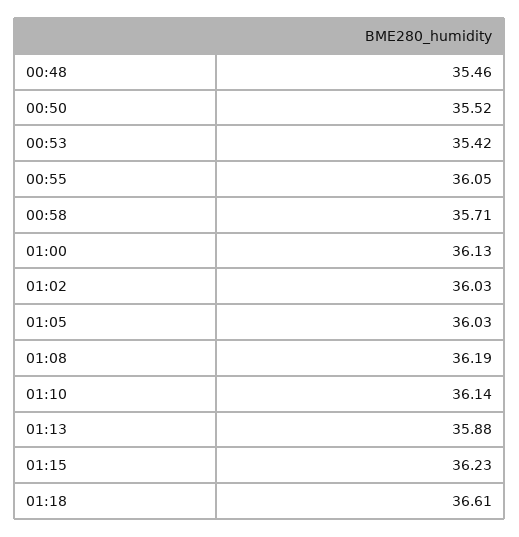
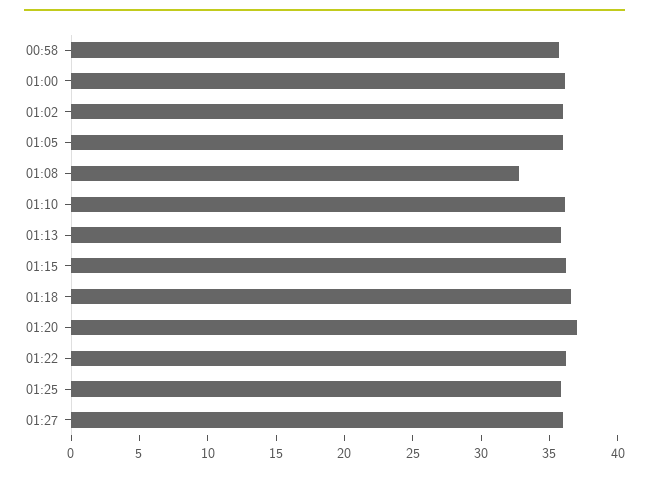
00:48: 35.46 -> none
00:50: 35.52 -> none
00:53: 35.42 -> none
00:55: 36.05 -> none
01:08: 36.19 -> 33
01:20: none -> 37
01:22: none -> 36
01:25: none -> 36
01:27: none -> 36

